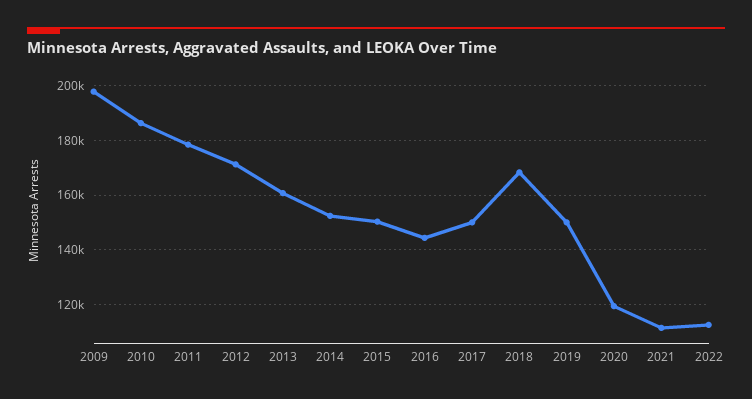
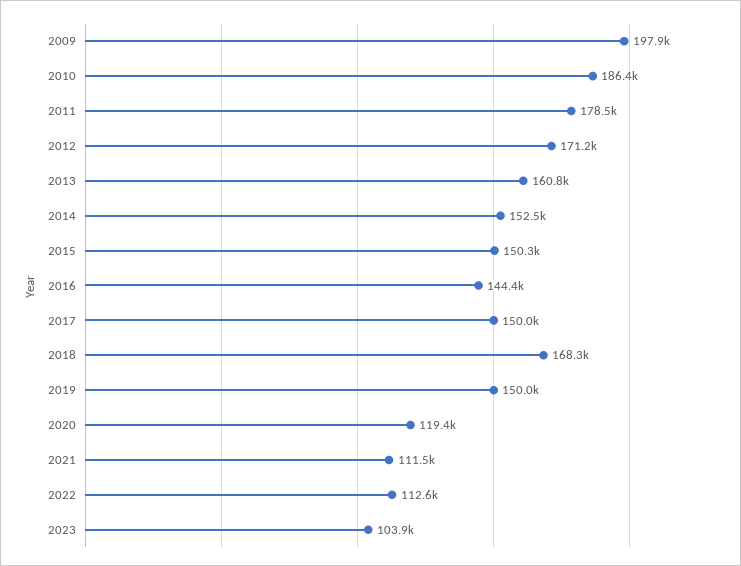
2023: none -> 103900

